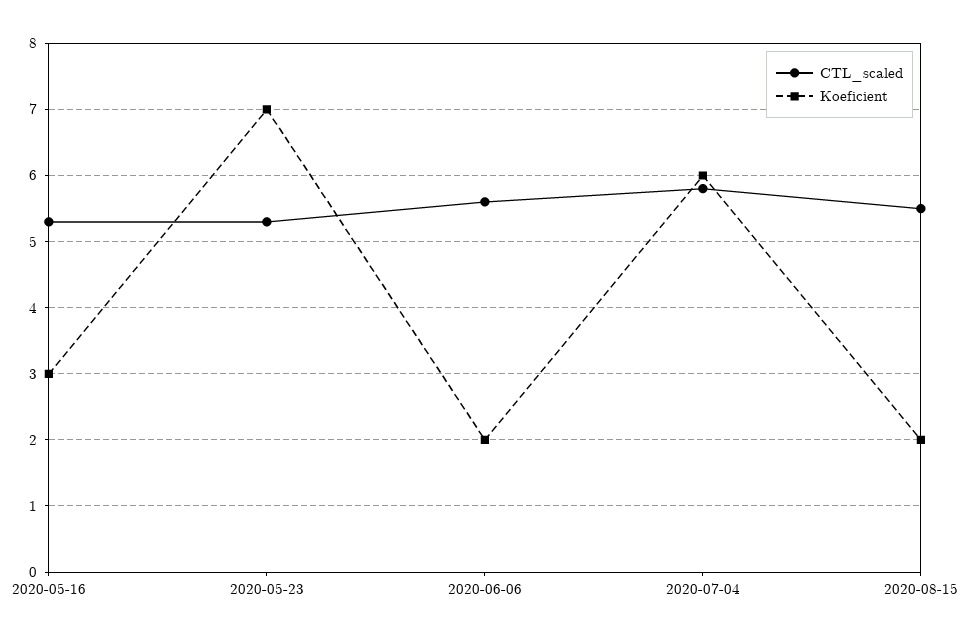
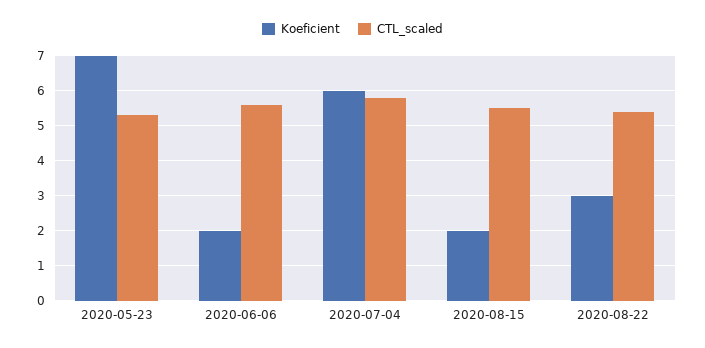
CTL_scaled, 2020-05-16: 5.3 -> none
Koeficient, 2020-05-16: 3 -> none
Koeficient, 2020-08-22: none -> 3
CTL_scaled, 2020-08-22: none -> 5.5

